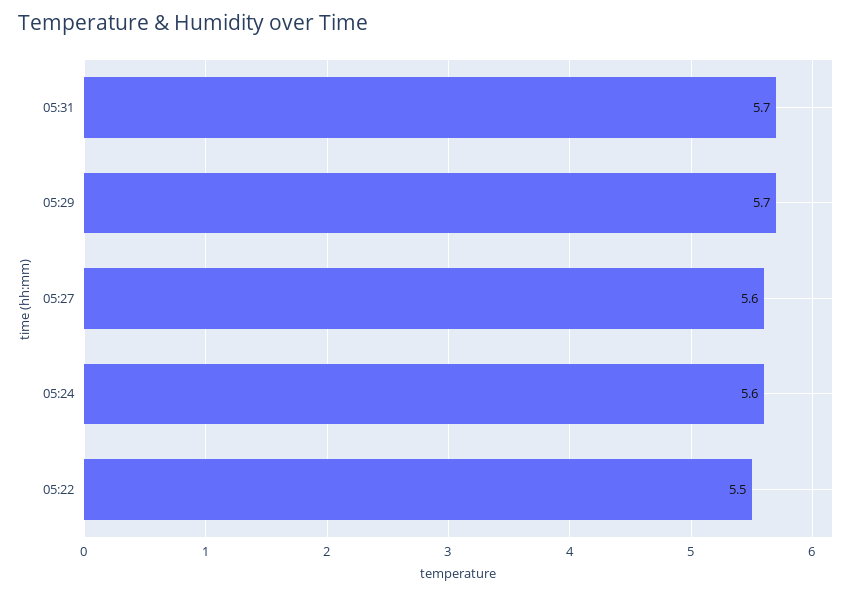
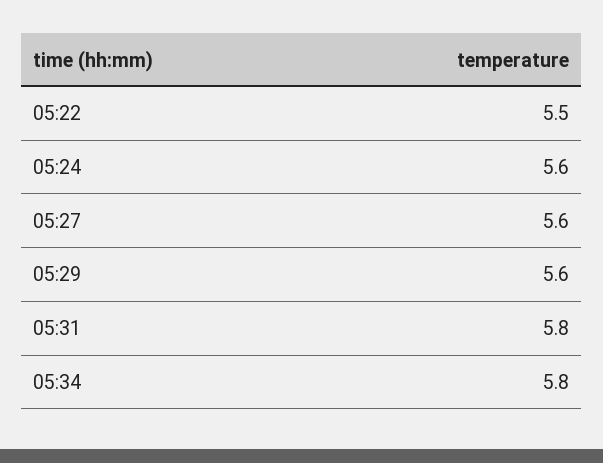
05:31: 5.7 -> 5.8
05:29: 5.7 -> 5.6
05:34: none -> 5.8

